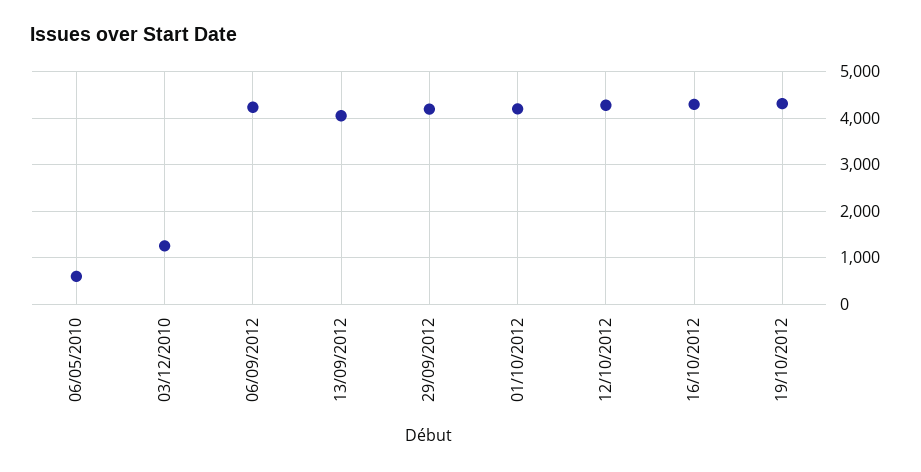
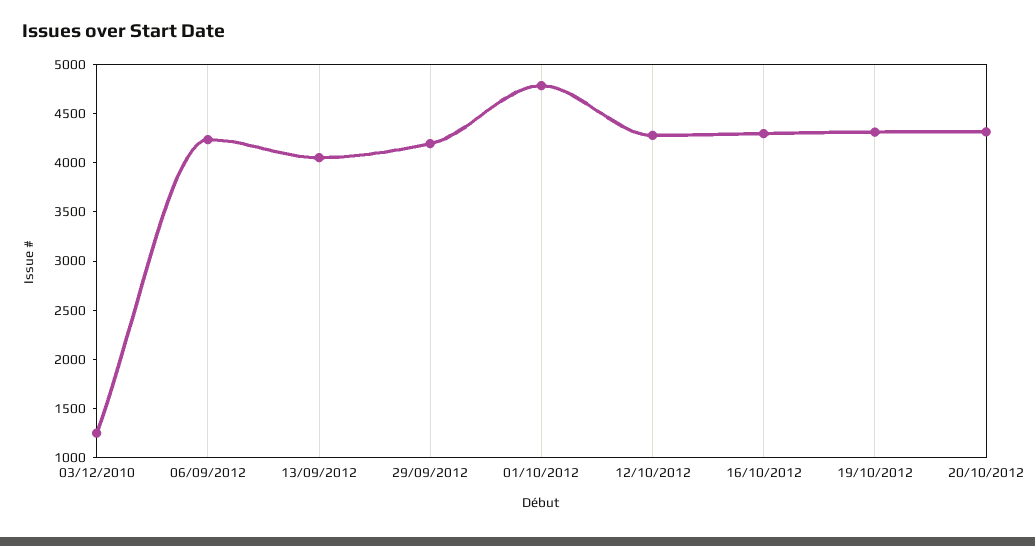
06/05/2010: 600 -> none
01/10/2012: 4200 -> 4800
20/10/2012: none -> 4300

